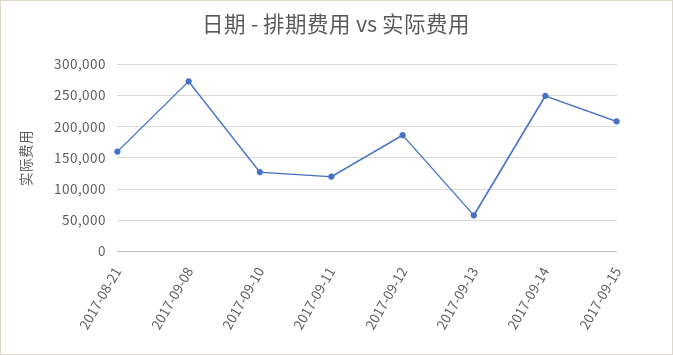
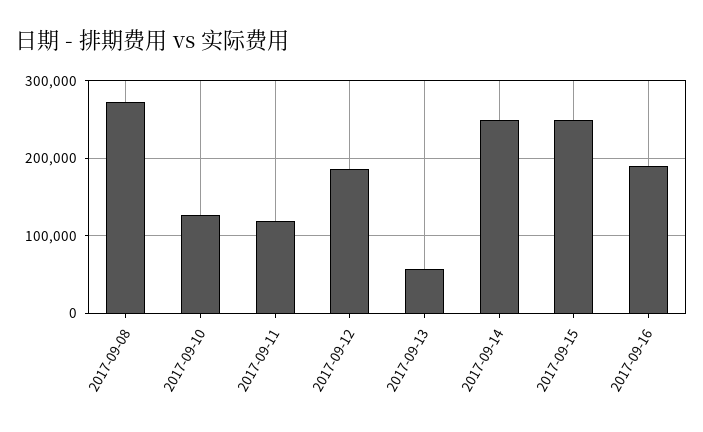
2017-08-21: 160000 -> none
2017-09-15: 210000 -> 250000
2017-09-16: none -> 190000

